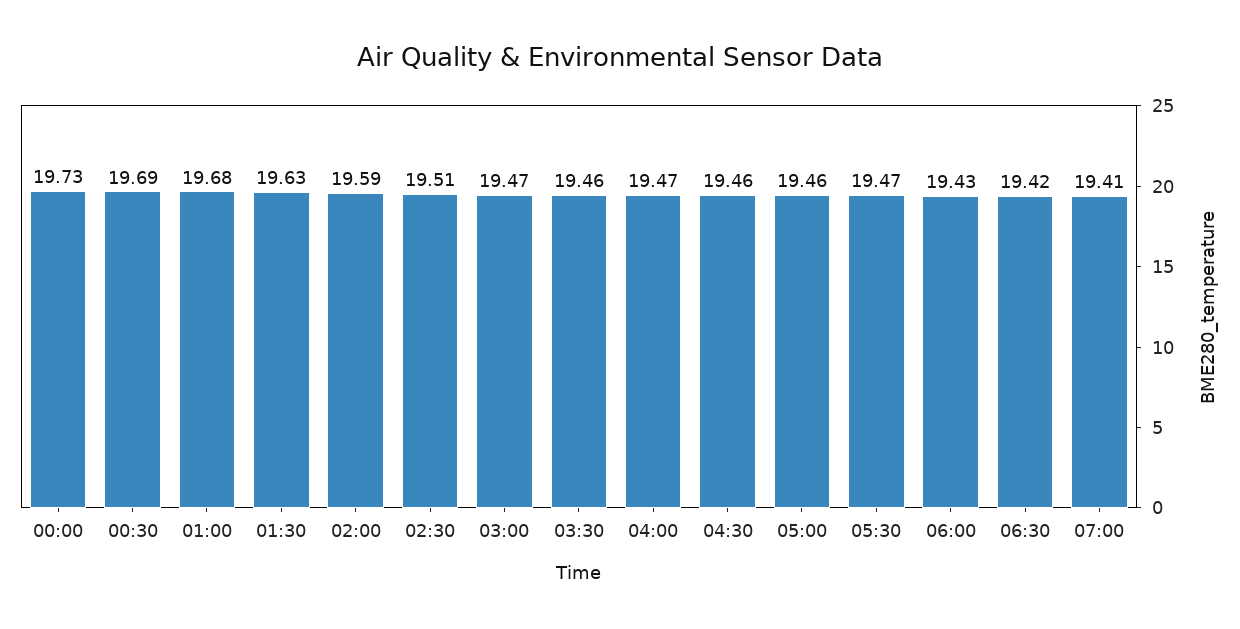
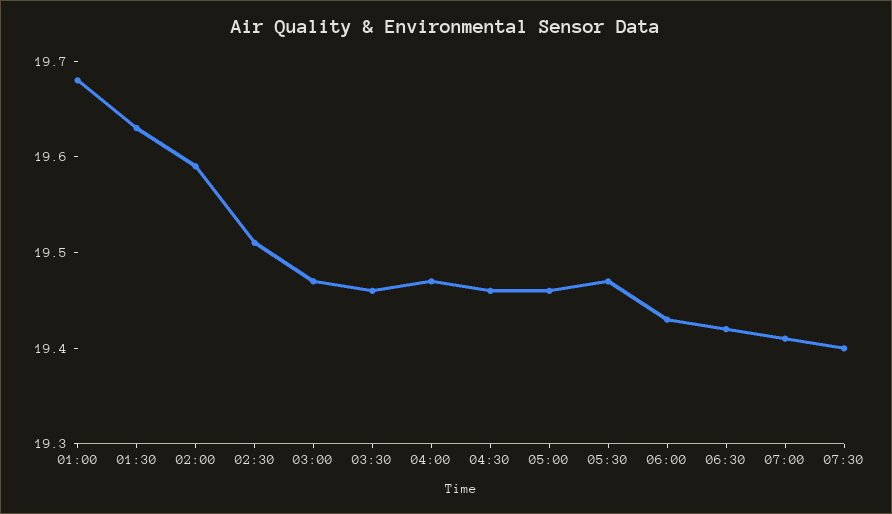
00:00: 19.73 -> none
00:30: 19.69 -> none
07:30: none -> 19.4

